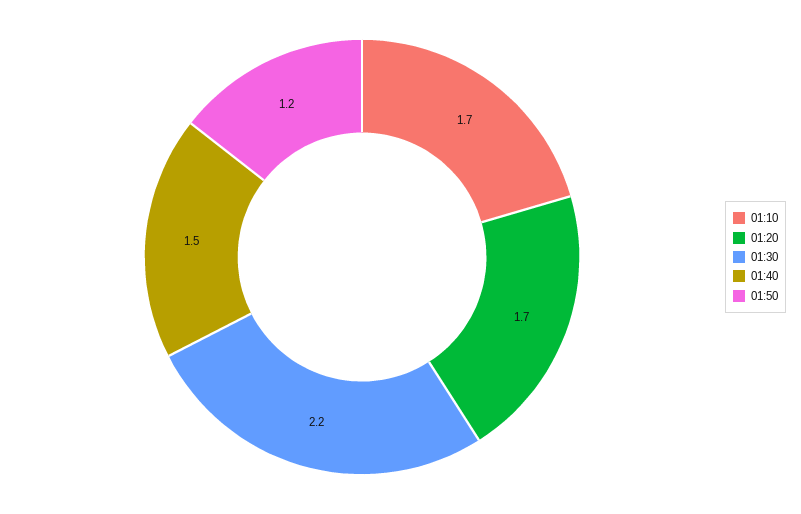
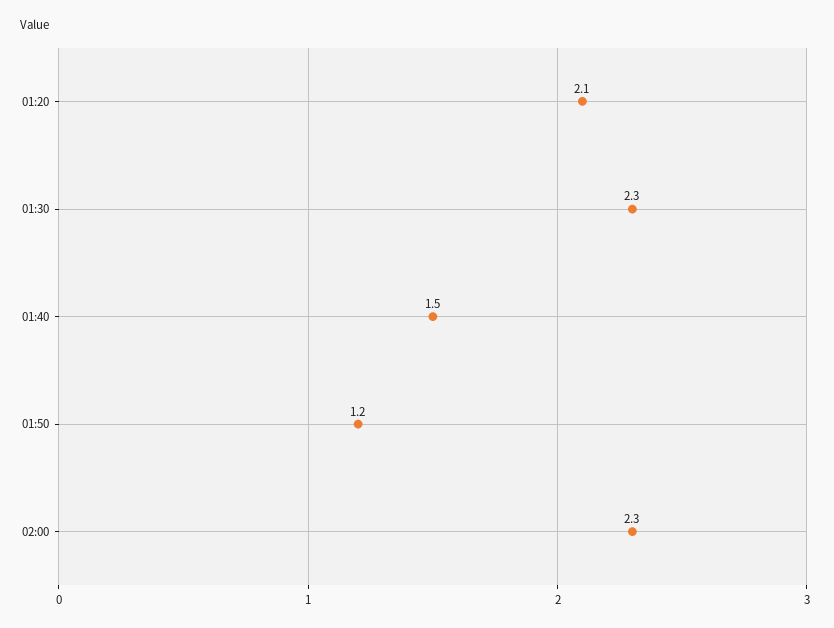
01:10: 1.7 -> none
01:20: 1.7 -> 2.1
01:30: 2.2 -> 2.3
02:00: none -> 2.3

